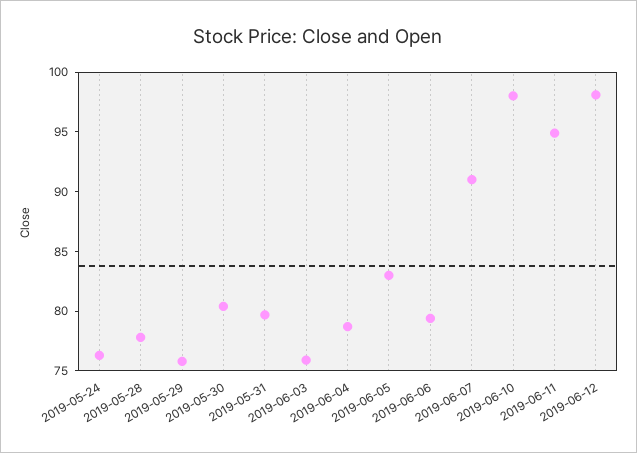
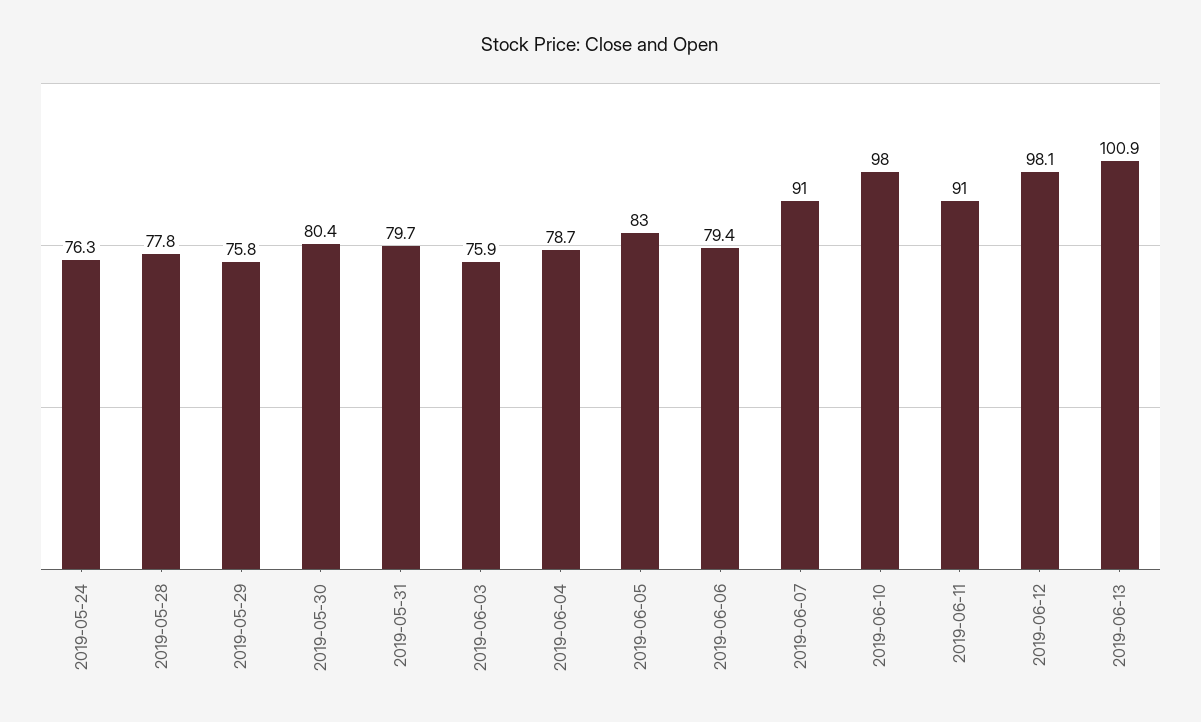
2019-06-11: 95 -> 91
2019-06-13: none -> 100.9

